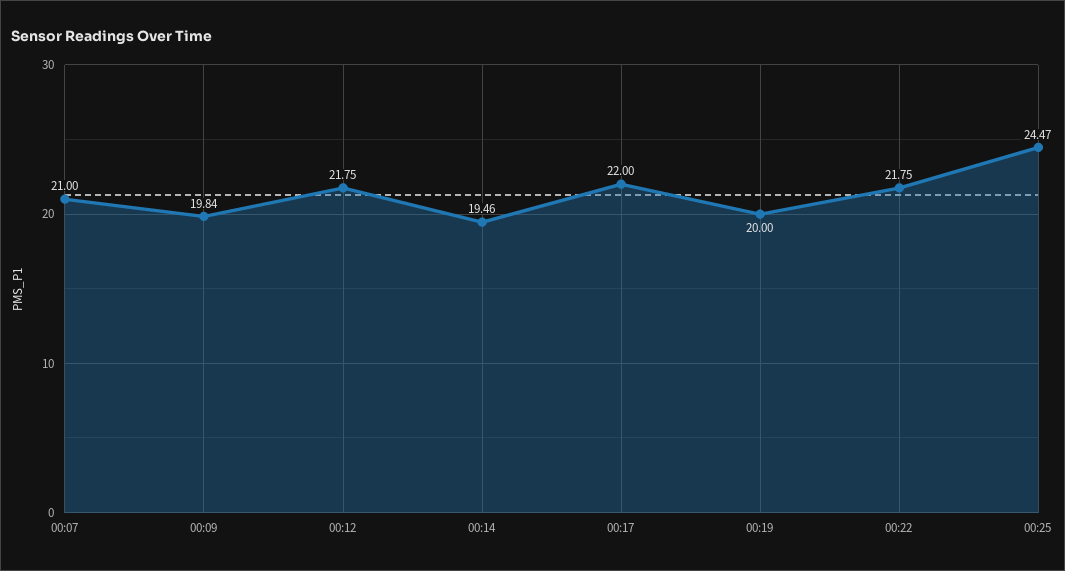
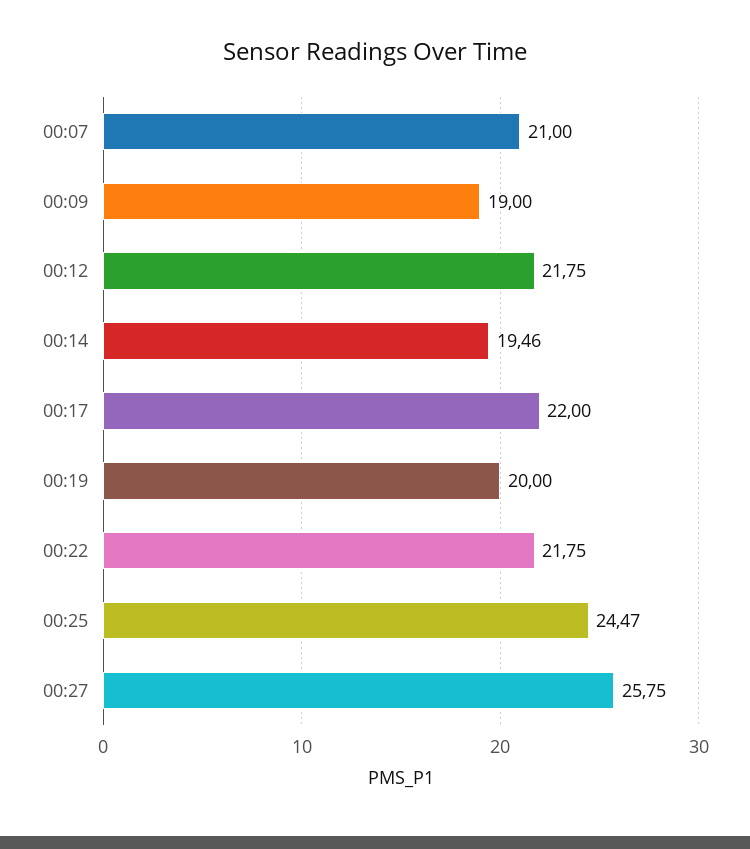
00:09: 19.84 -> 19
00:27: none -> 25.75

